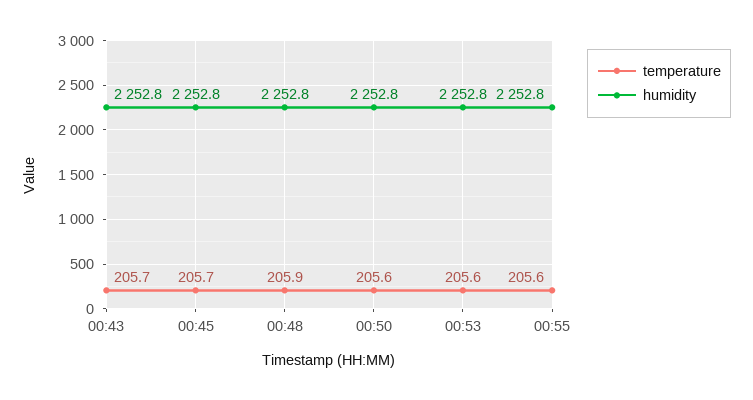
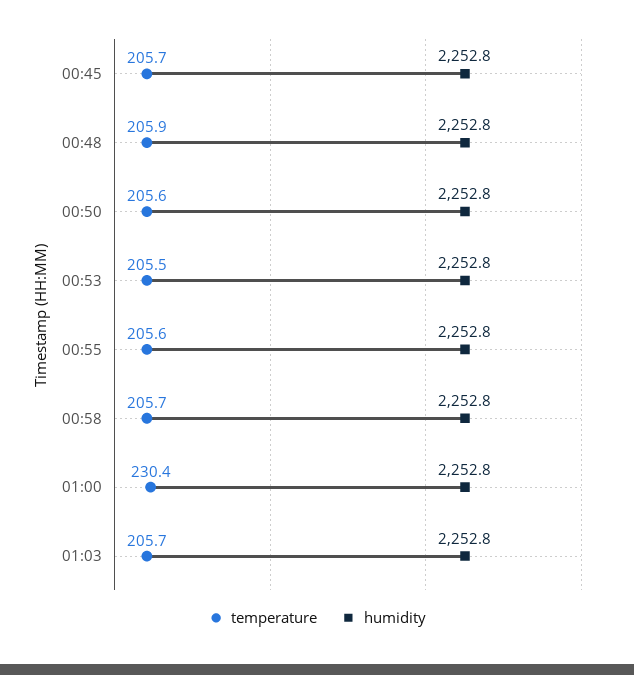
temperature, 00:43: 205.7 -> none
humidity, 00:43: 2252.8 -> none
temperature, 00:53: 205.6 -> 205.5
temperature, 00:58: none -> 205.7
humidity, 00:58: none -> 2252.8
temperature, 01:00: none -> 230.4
humidity, 01:00: none -> 2252.8
temperature, 01:03: none -> 205.7
humidity, 01:03: none -> 2252.8

